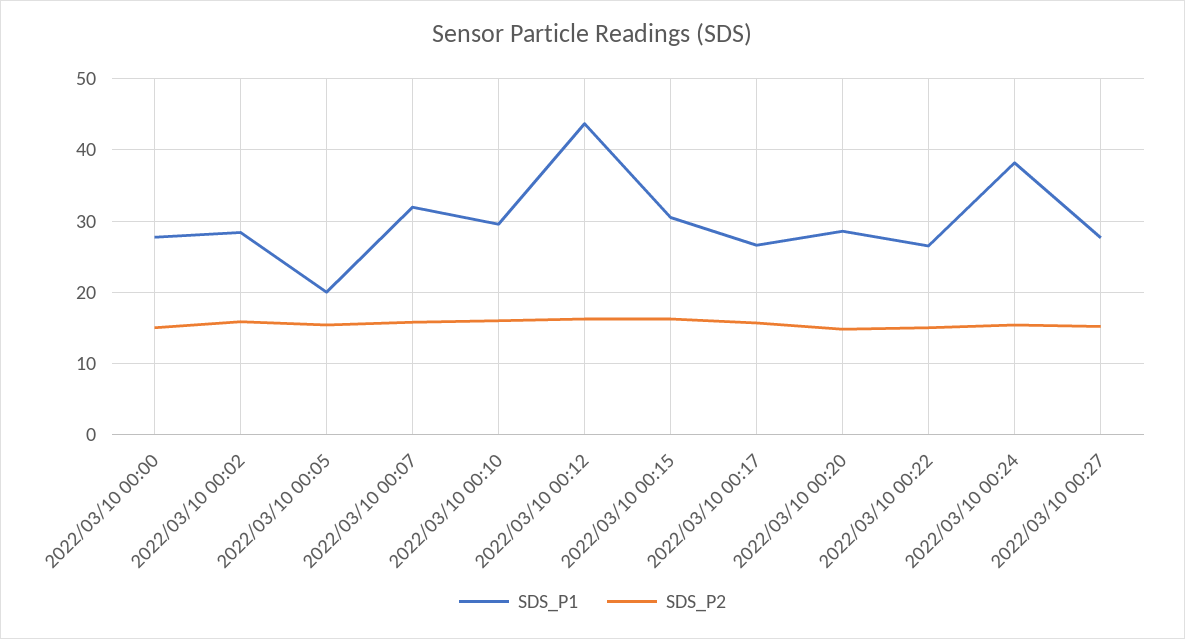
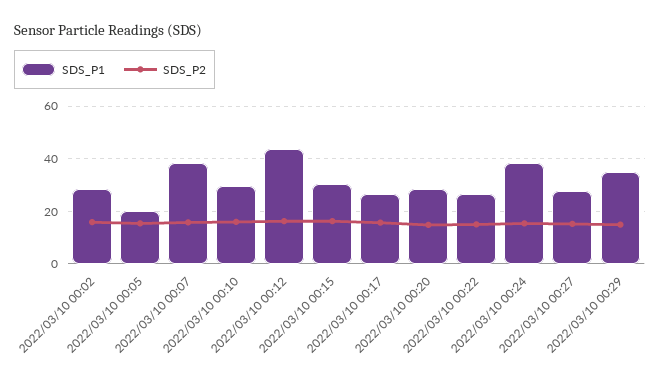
SDS_P1, 2022/03/10 00:00: 28 -> none
SDS_P2, 2022/03/10 00:00: 15 -> none
SDS_P1, 2022/03/10 00:07: 32 -> 37.5
SDS_P1, 2022/03/10 00:29: none -> 35
SDS_P2, 2022/03/10 00:29: none -> 15

